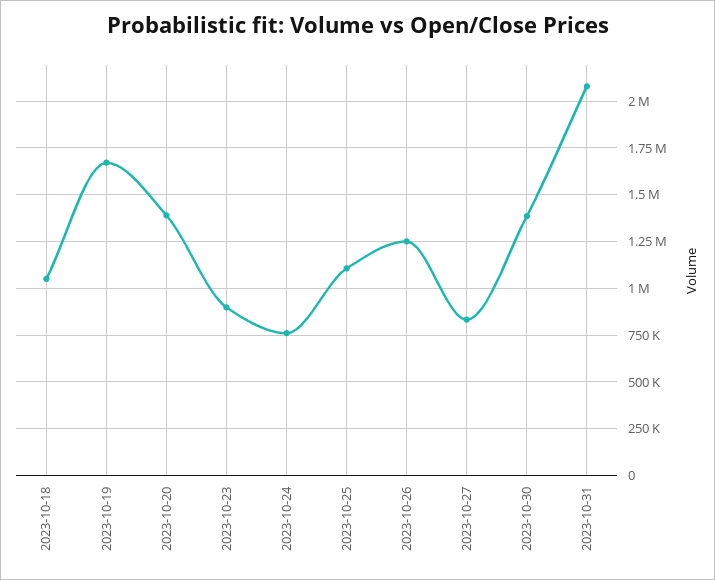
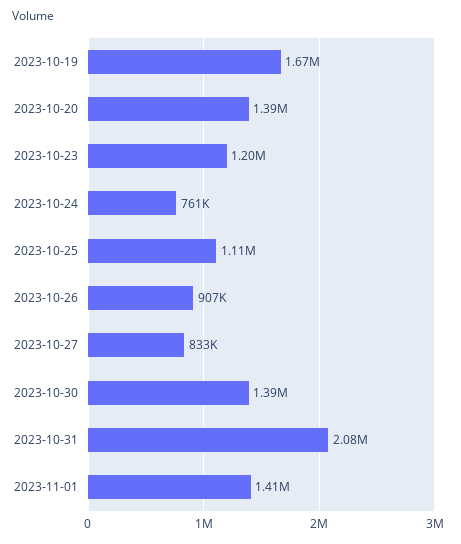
2023-10-18: 1050000 -> none
2023-10-23: 900000 -> 1200000
2023-10-26: 1250000 -> 907000
2023-11-01: none -> 1410000

